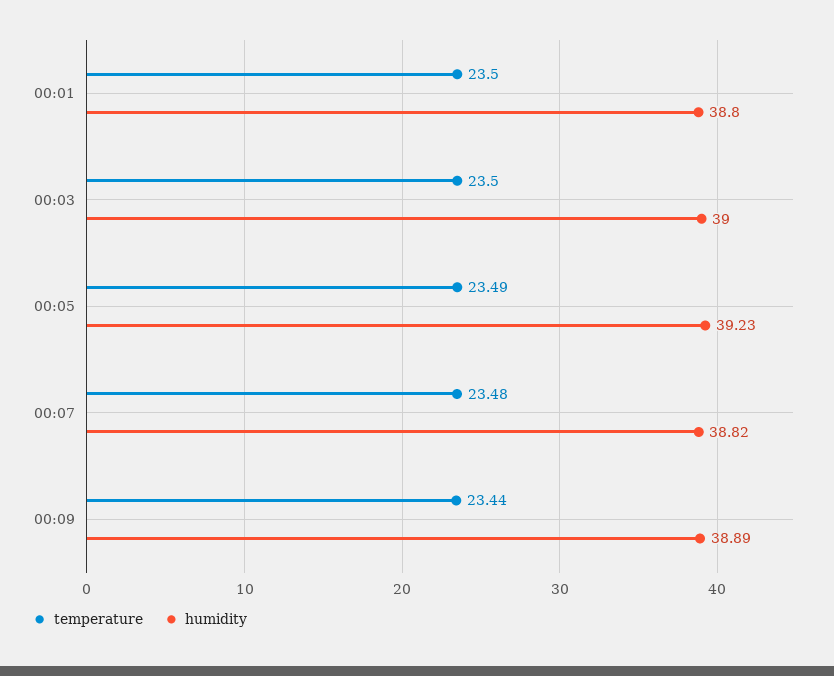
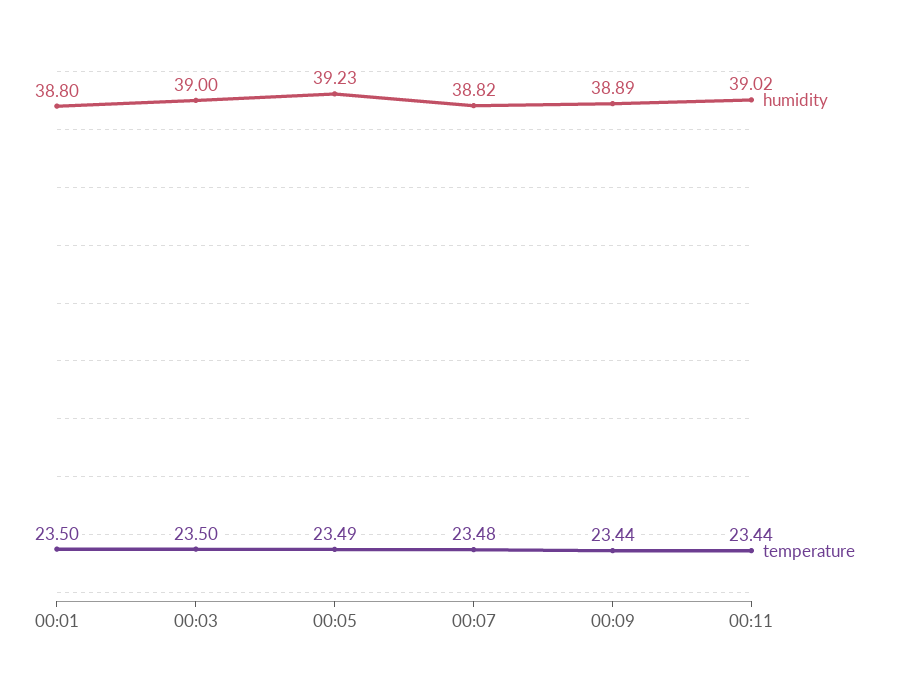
humidity, 00:11: none -> 39.02
temperature, 00:11: none -> 23.44

